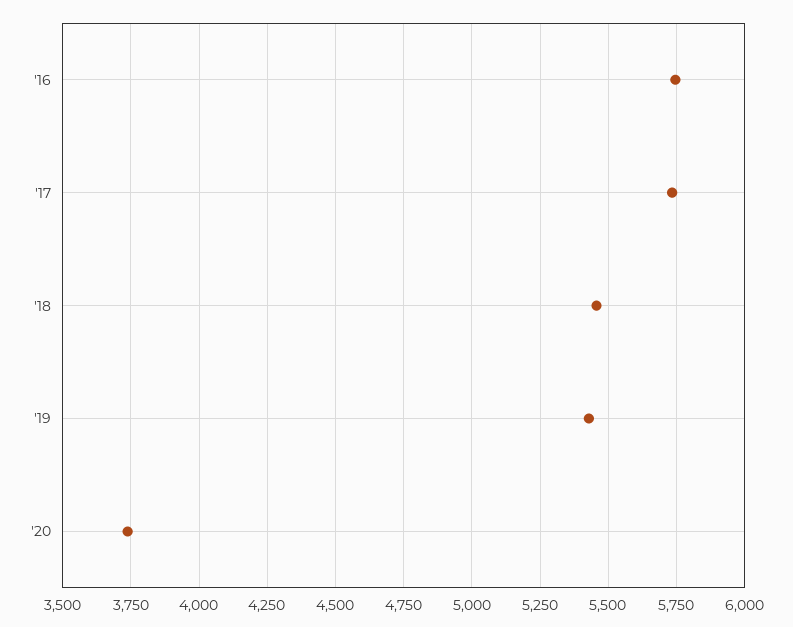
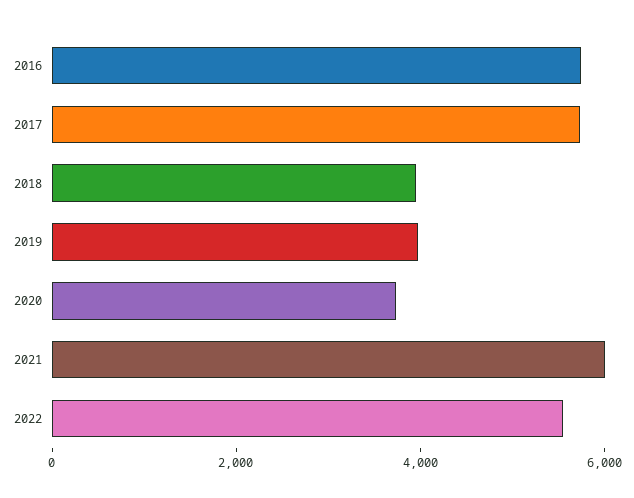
'18: 5450 -> 4000
'19: 5425 -> 4000
2021: none -> 6000
2022: none -> 5500

